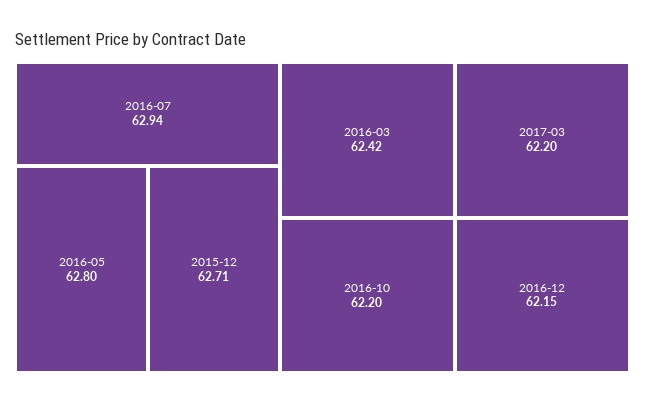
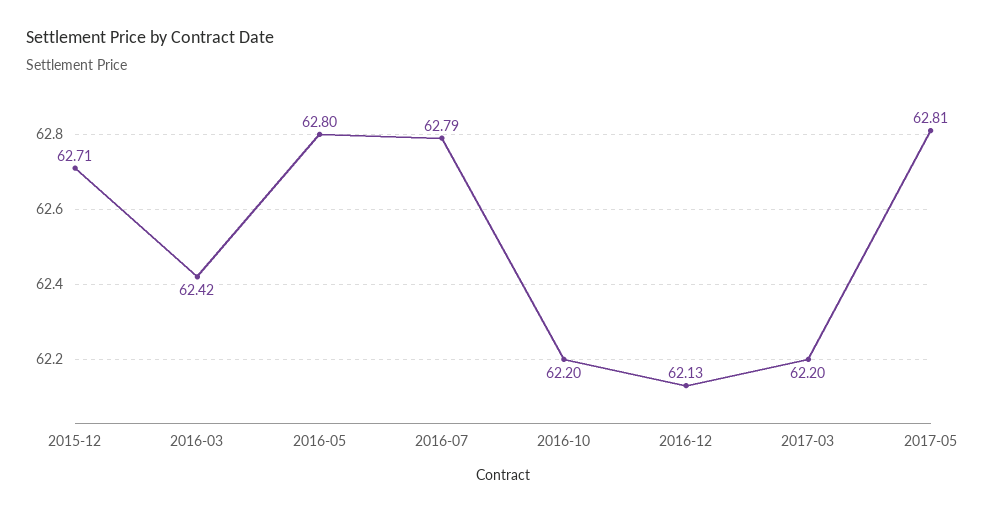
2016-07: 62.94 -> 62.79
2016-12: 62.15 -> 62.13
2017-05: none -> 62.81

